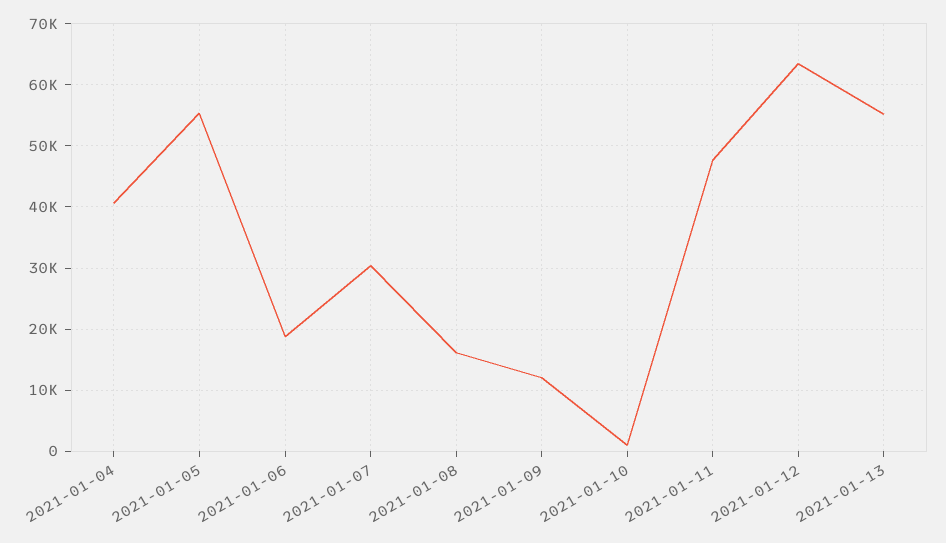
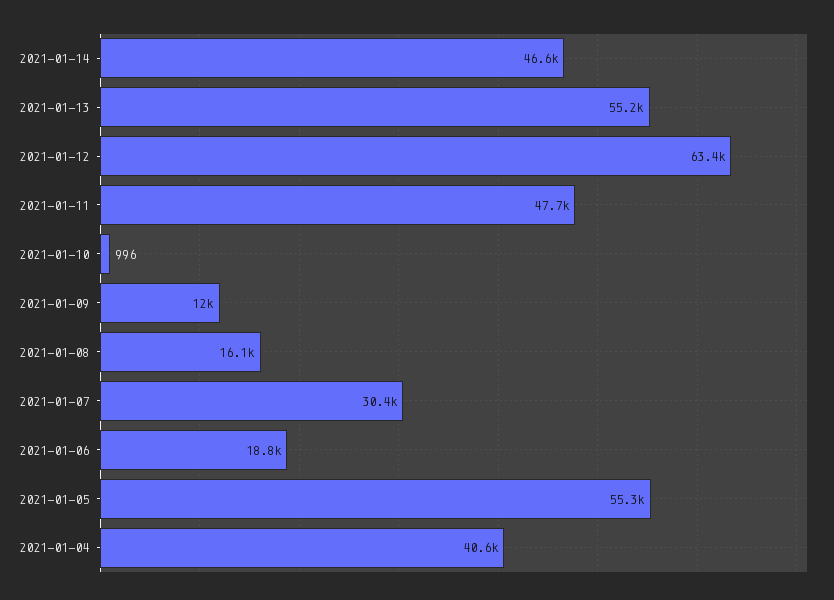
2021-01-14: none -> 46600

